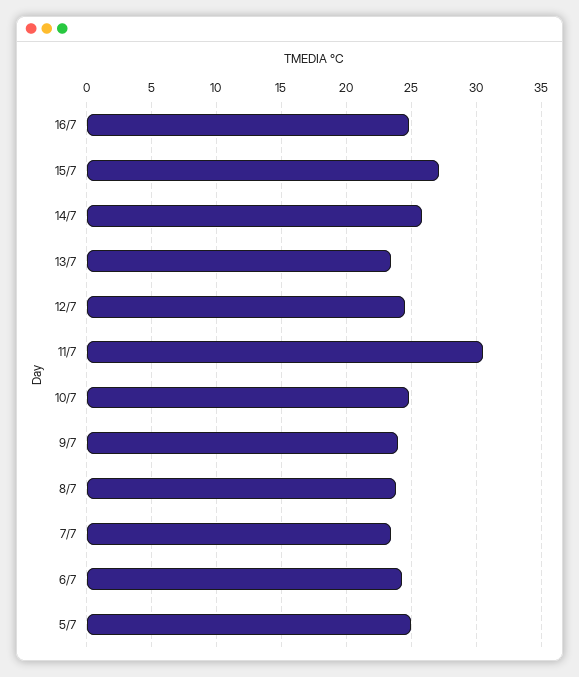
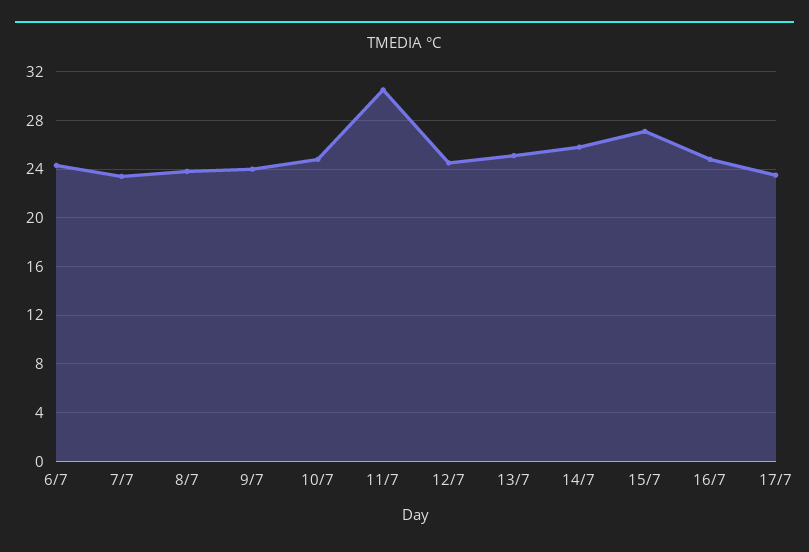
13/7: 23.5 -> 25
5/7: 25 -> none
17/7: none -> 23.5

